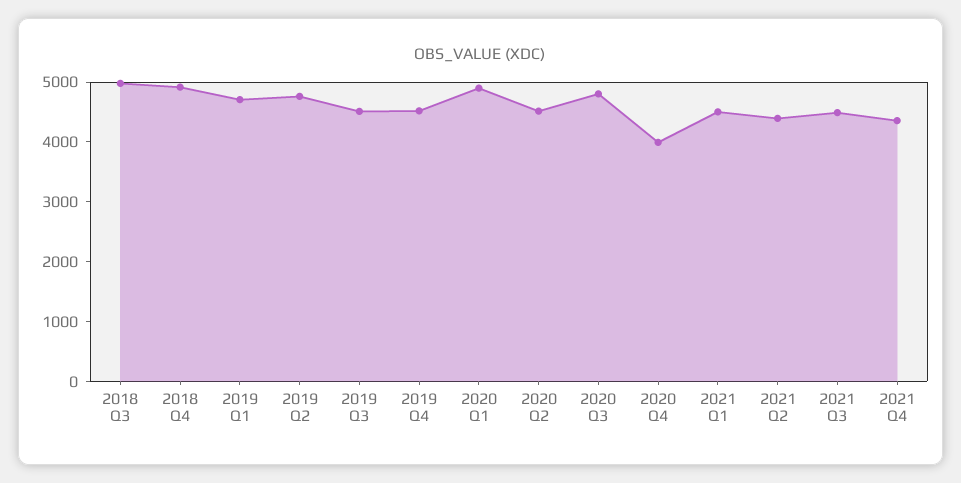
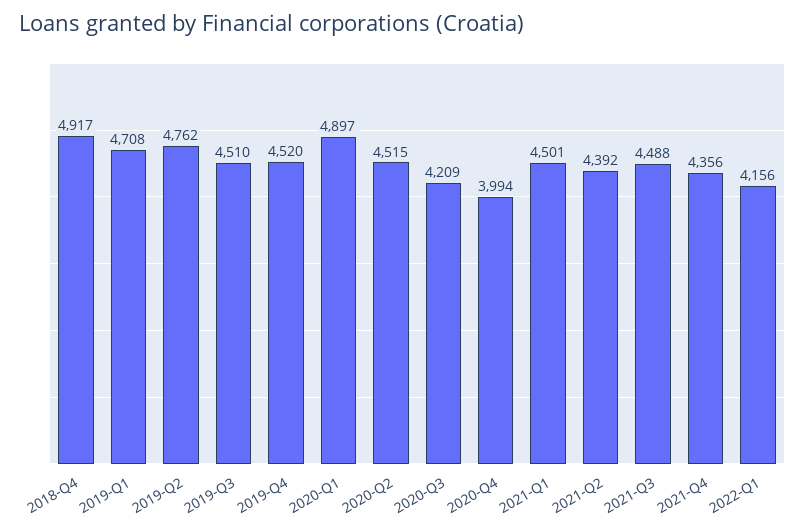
2018 Q3: 5000 -> none
2020 Q3: 4800 -> 4209
2022-Q1: none -> 4156

